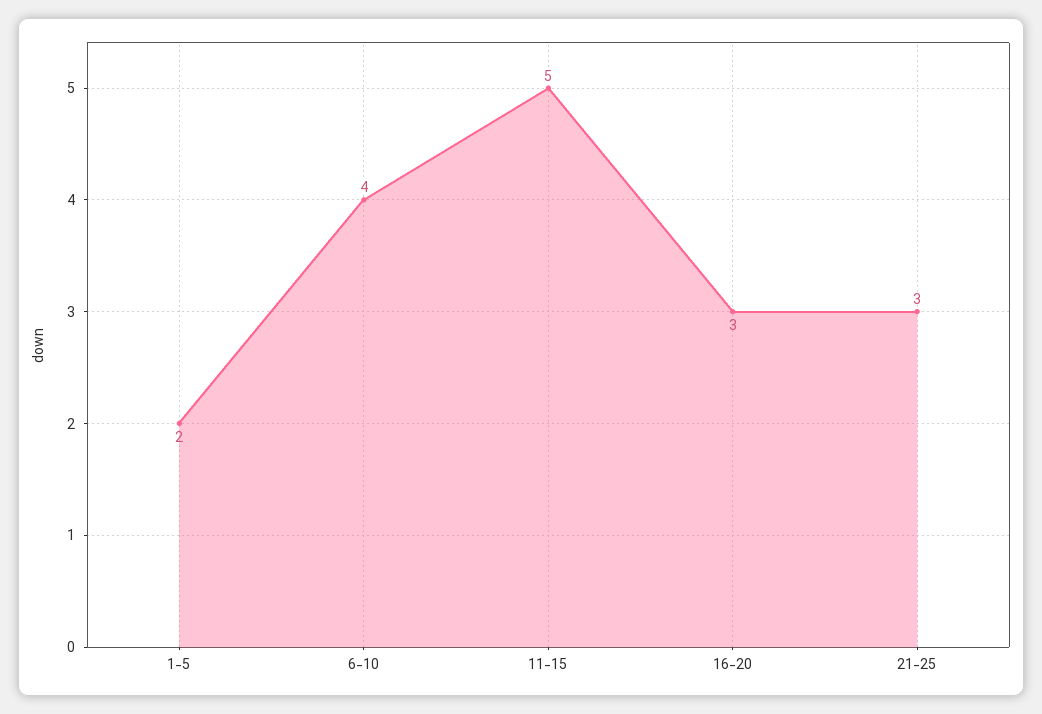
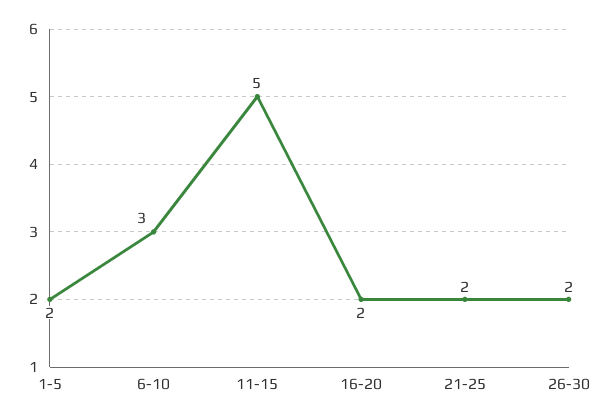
6-10: 4 -> 3
16-20: 3 -> 2
21-25: 3 -> 2
26-30: none -> 2

